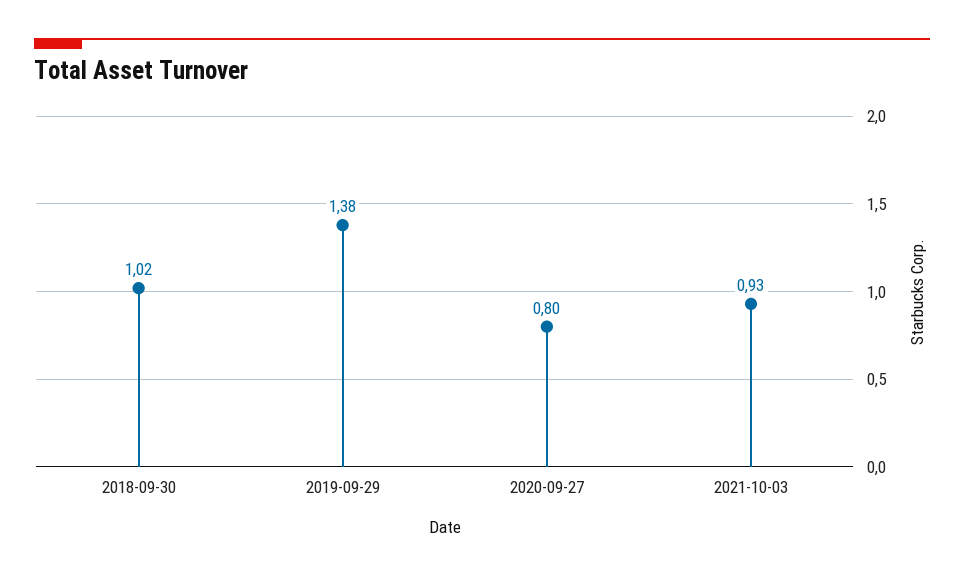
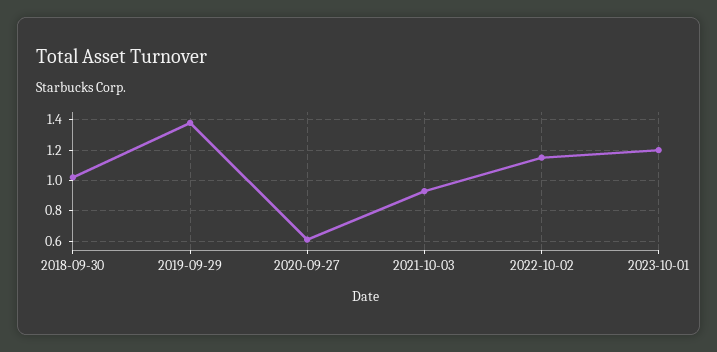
2020-09-27: 0.8 -> 0.6
2022-10-02: none -> 1.15
2023-10-01: none -> 1.2

